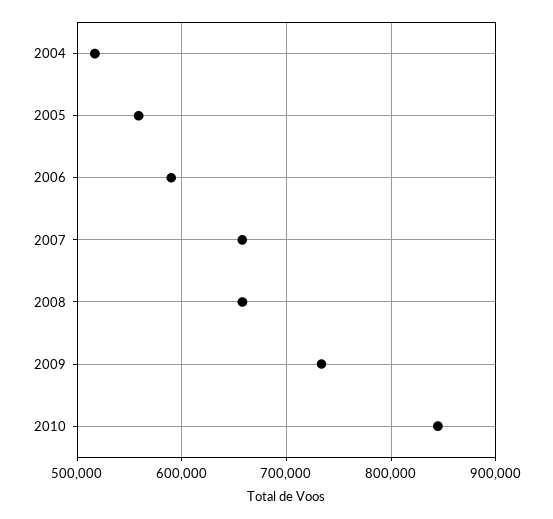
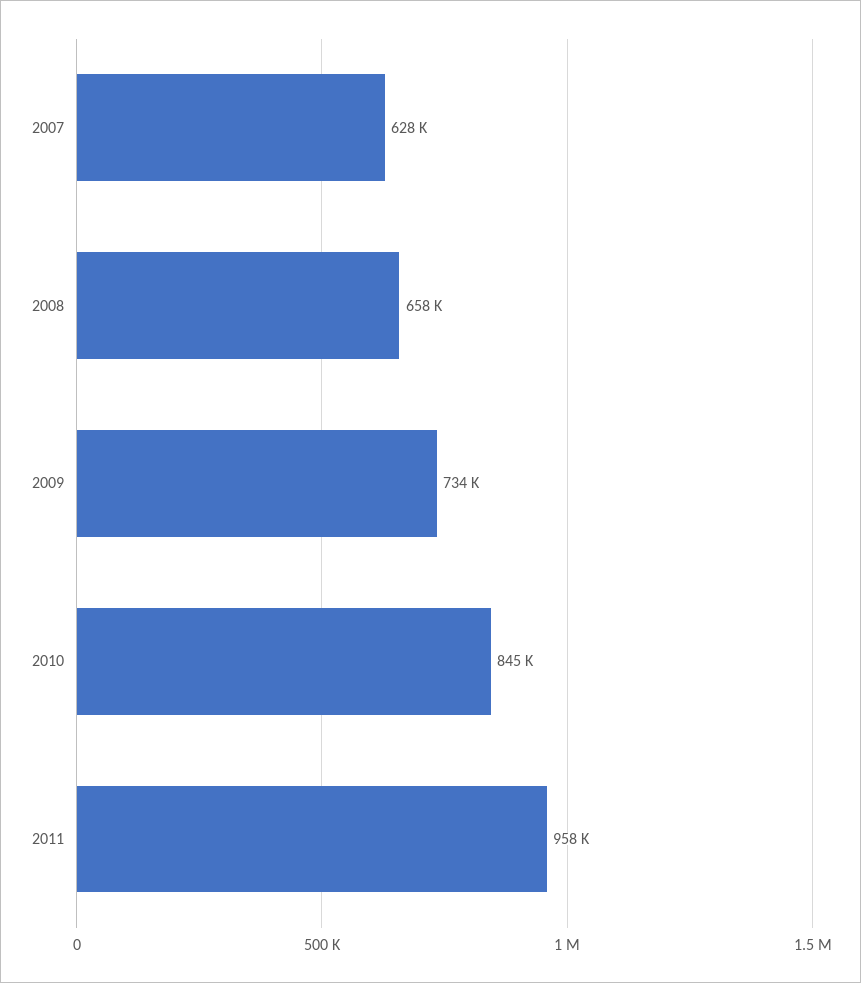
2004: 520000 -> none
2005: 560000 -> none
2006: 590000 -> none
2007: 660000 -> 628000
2011: none -> 958000

